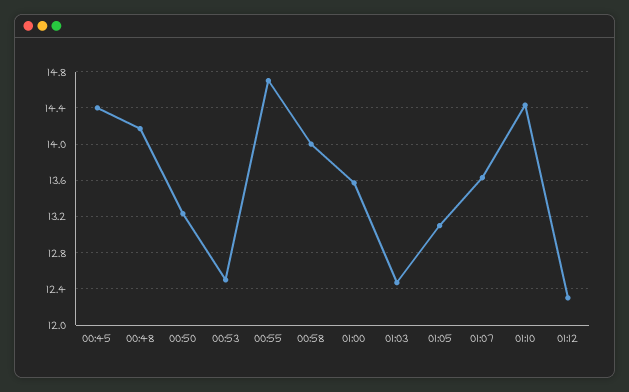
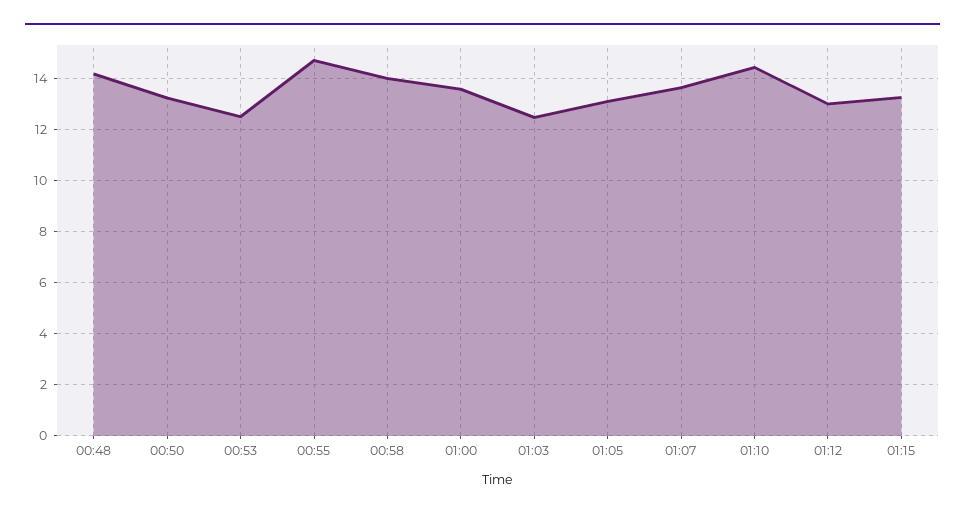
00:45: 14.4 -> none
01:12: 12.3 -> 13
01:15: none -> 13.25

